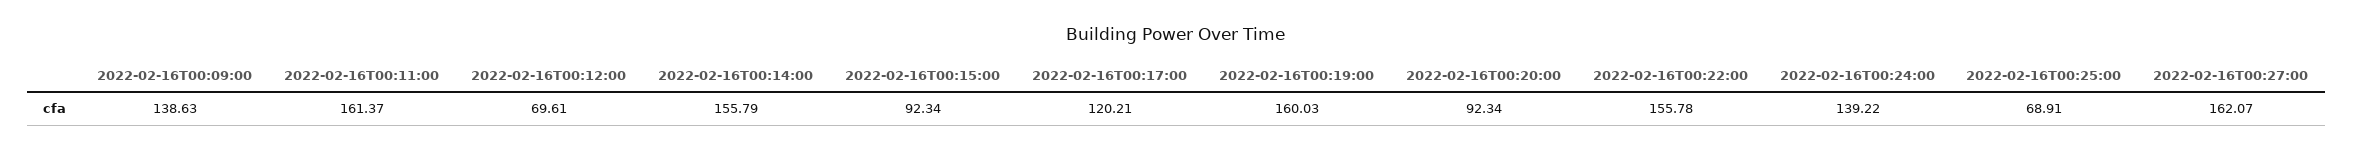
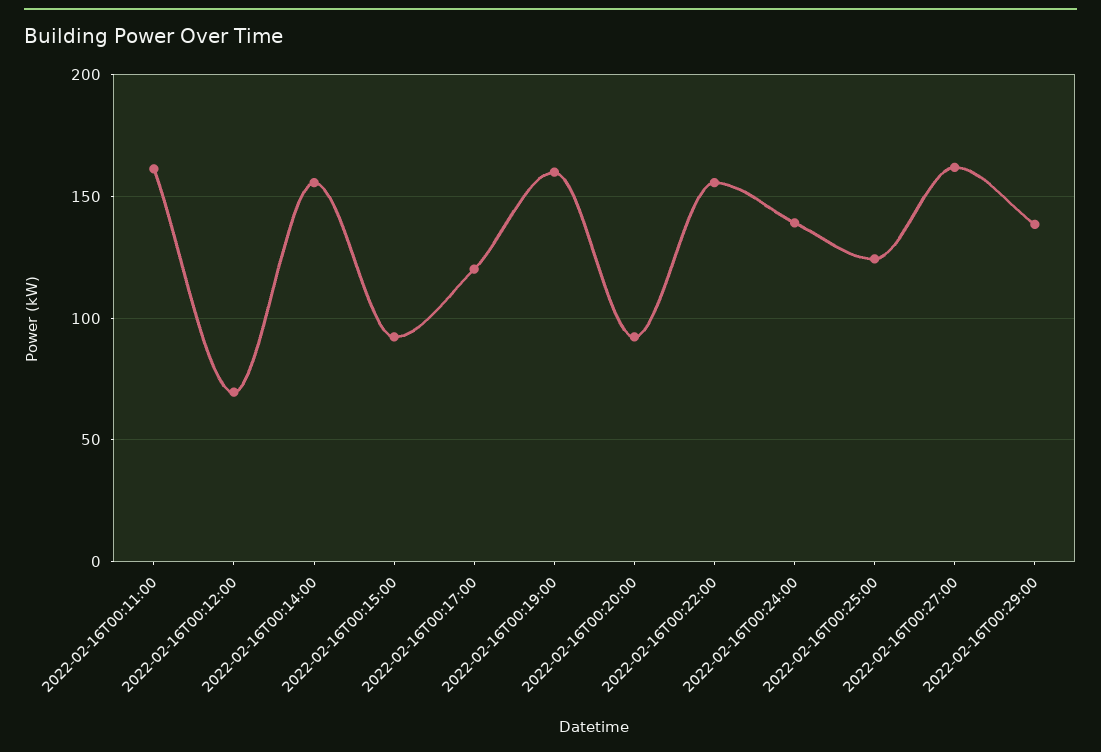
2022-02-16T00:09:00: 138.63 -> none
2022-02-16T00:25:00: 68.91 -> 125
2022-02-16T00:29:00: none -> 140

